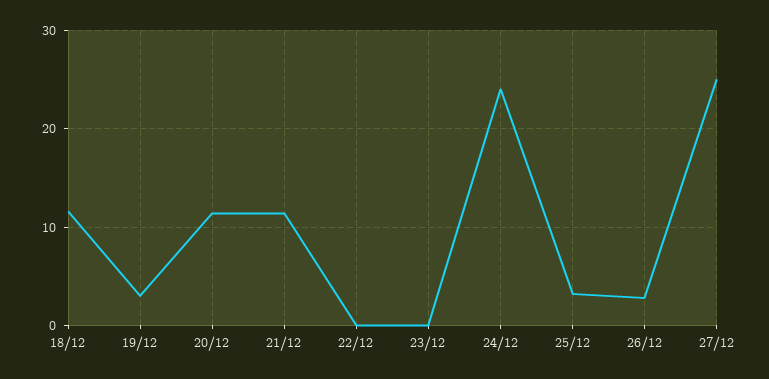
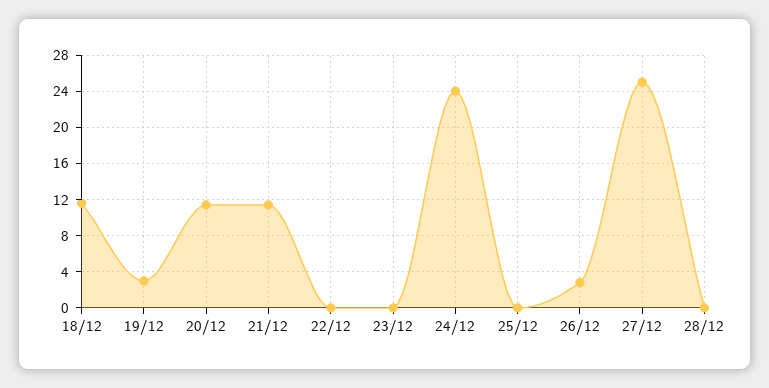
25/12: 3 -> 0
28/12: none -> 0

